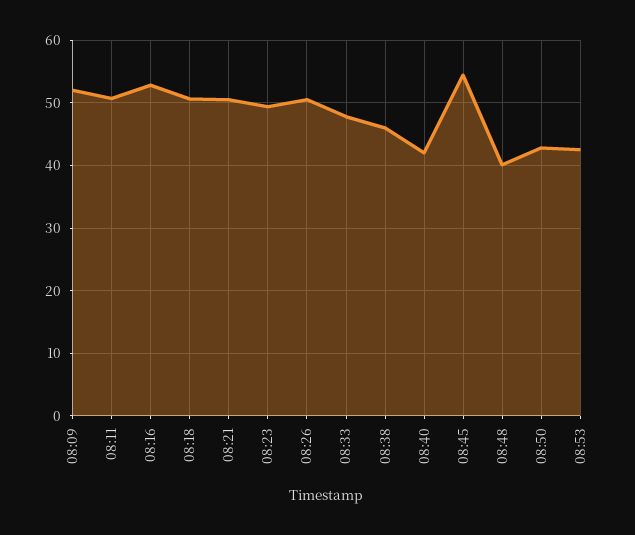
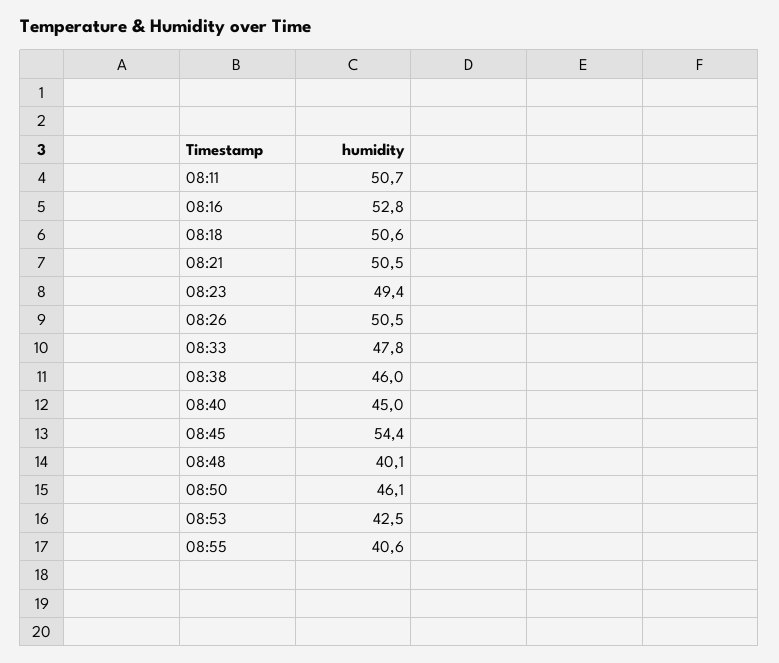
08:09: 52 -> none
08:40: 42 -> 45
08:50: 43 -> 46.1
08:55: none -> 40.6

